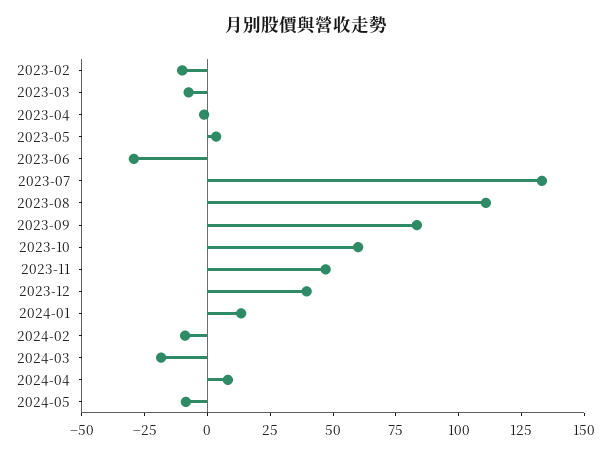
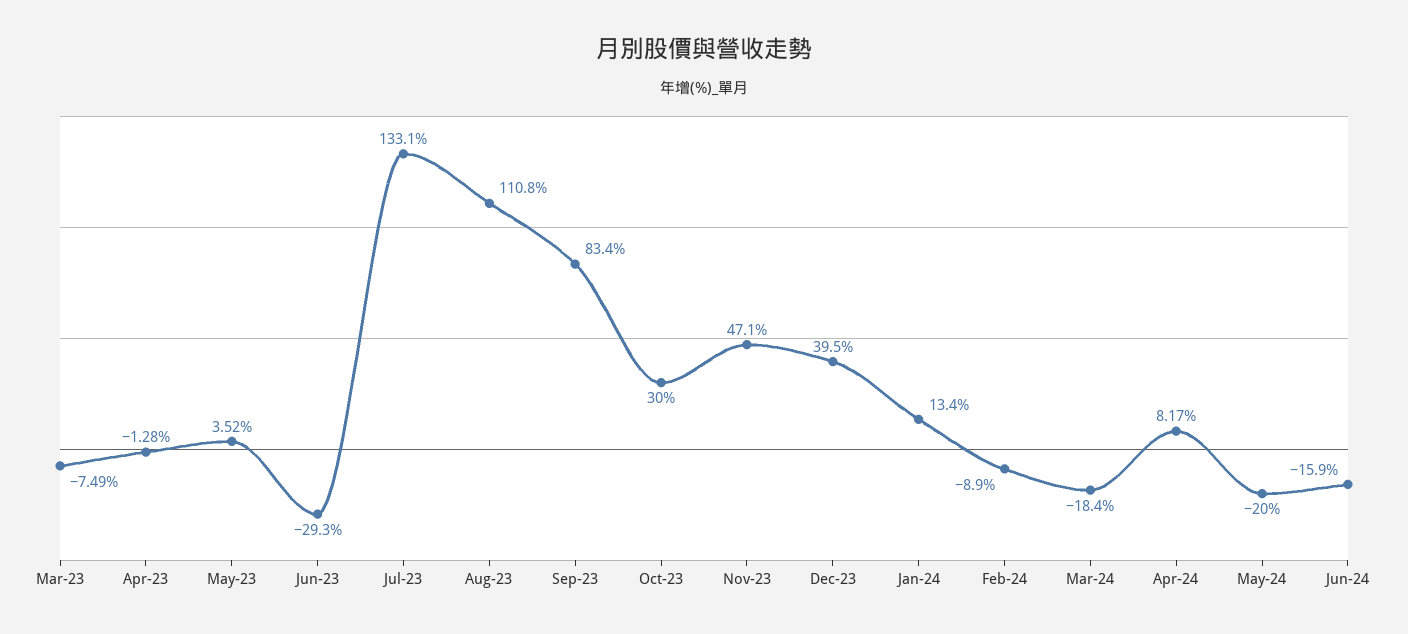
2023-02: -10 -> none
2023-10: 60 -> 30
2024-05: -10 -> -20
Jun-24: none -> -15.9

